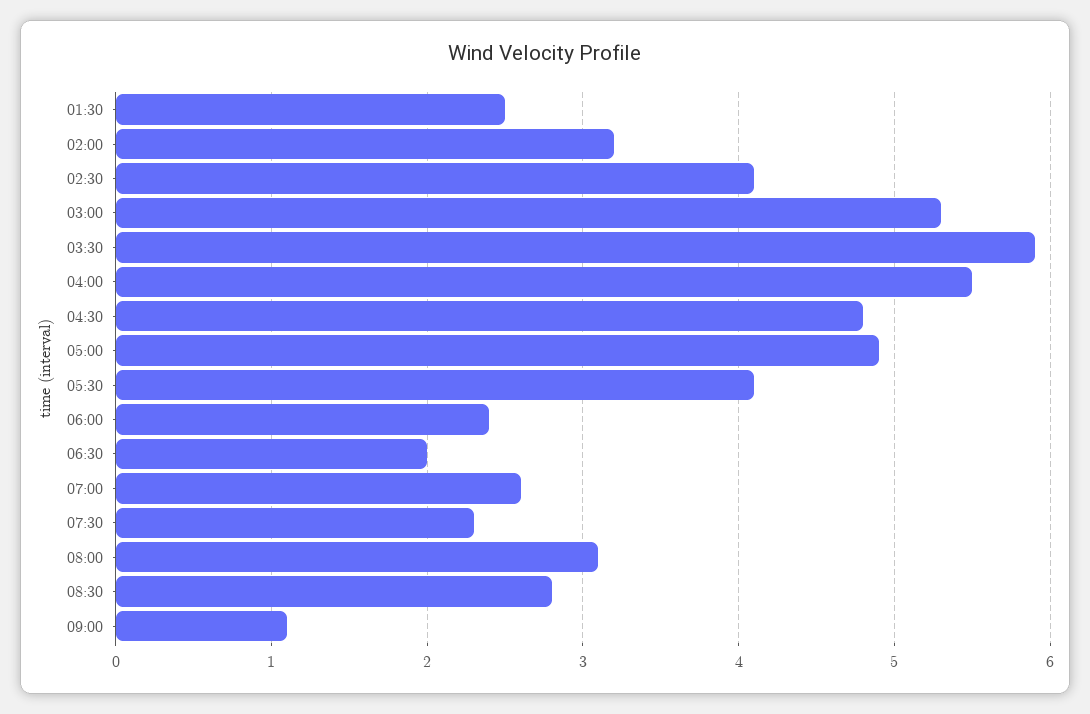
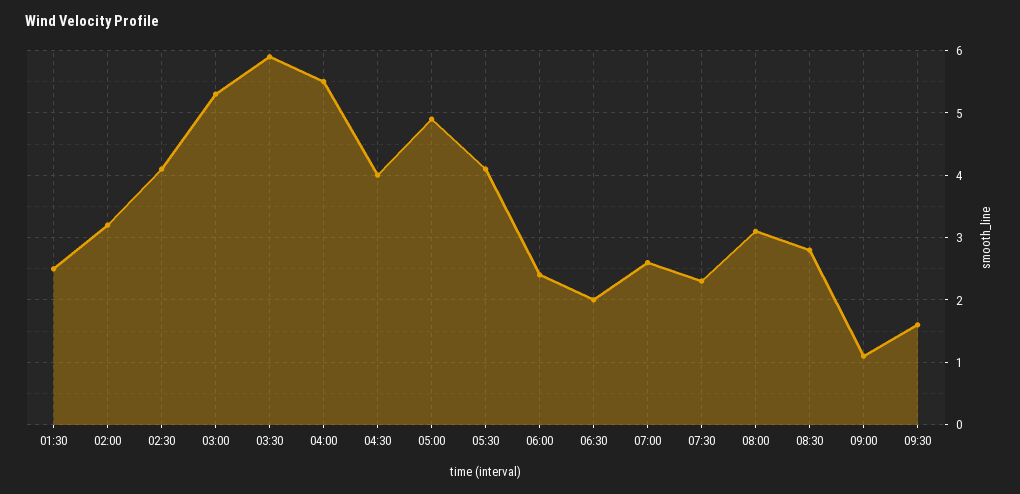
04:30: 4.8 -> 4
09:30: none -> 1.6

